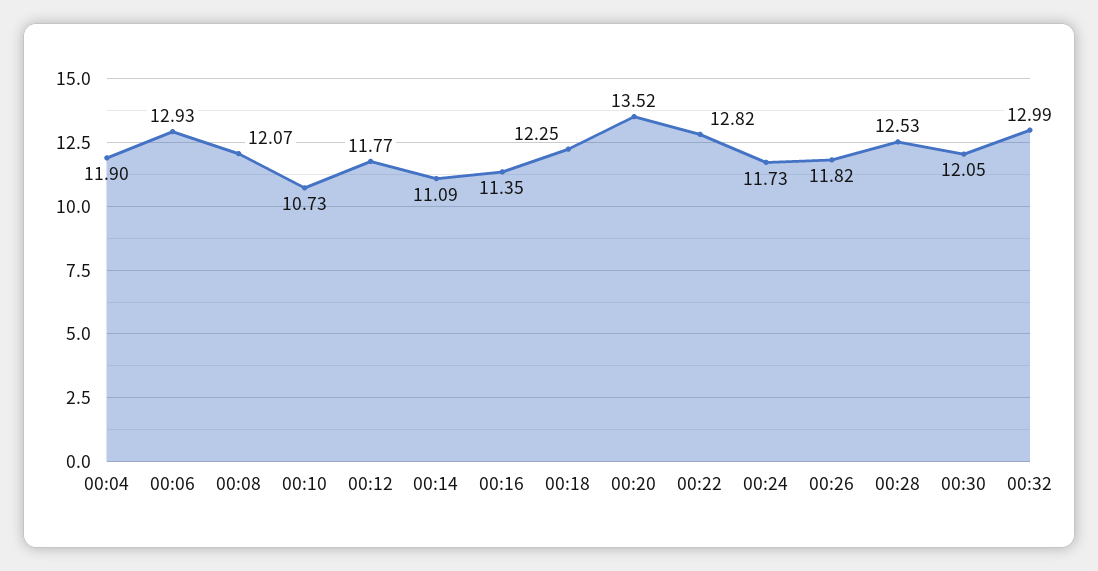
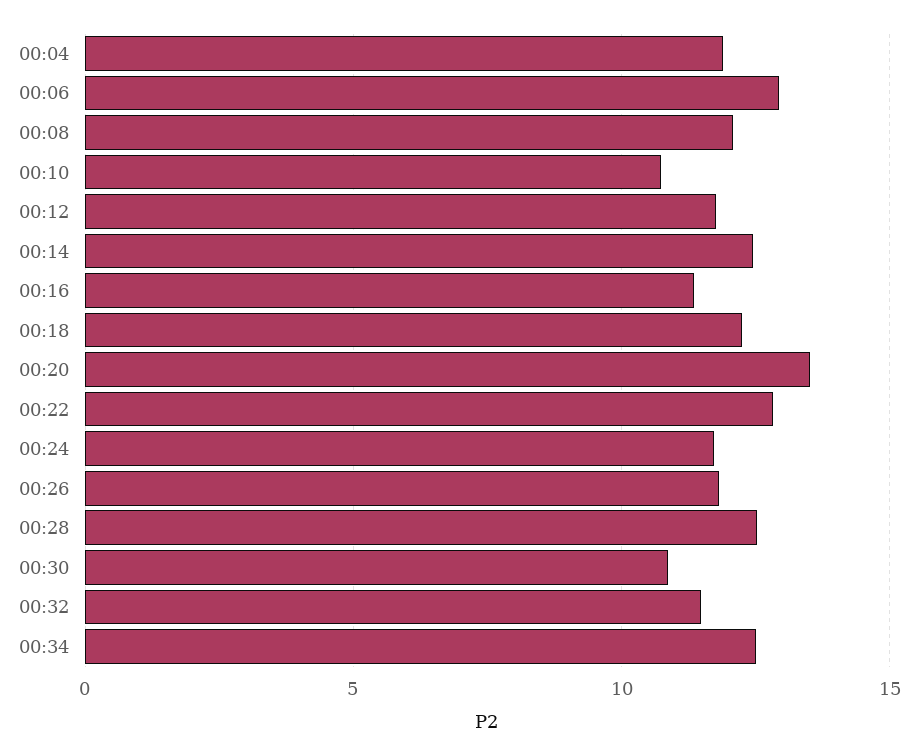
00:14: 11.09 -> 12.5
00:30: 12.05 -> 11
00:32: 12.99 -> 11.5
00:34: none -> 12.5

